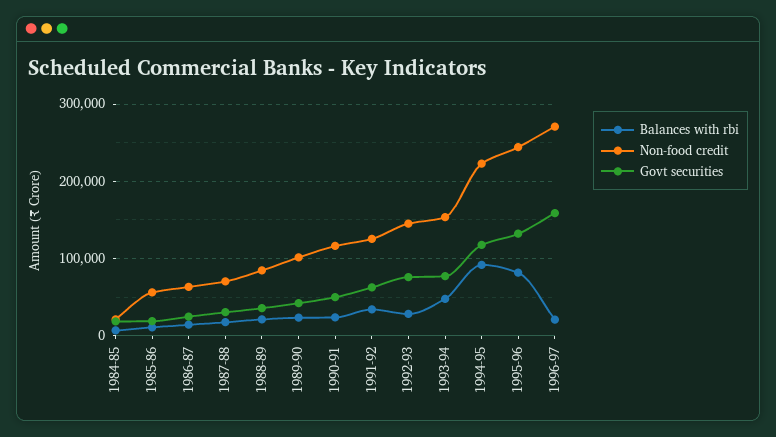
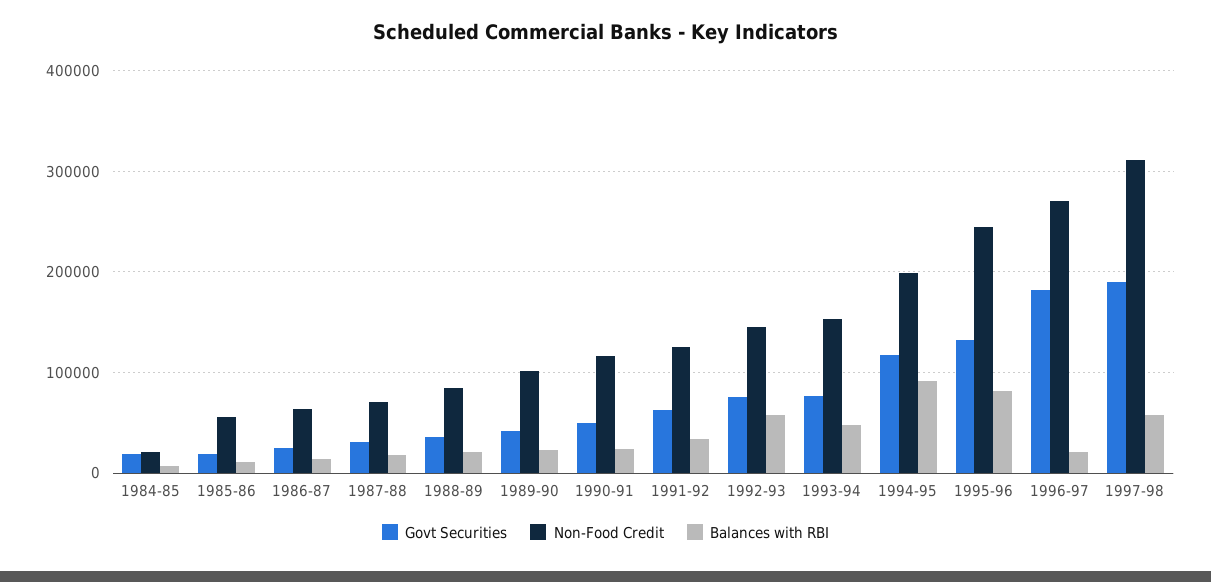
Balances with rbi, 1992-93: 30000 -> 60000
Non-food credit, 1994-95: 220000 -> 200000
Govt securities, 1996-97: 160000 -> 180000
Govt securities, 1997-98: none -> 190000
Non-food credit, 1997-98: none -> 310000
Balances with rbi, 1997-98: none -> 60000

